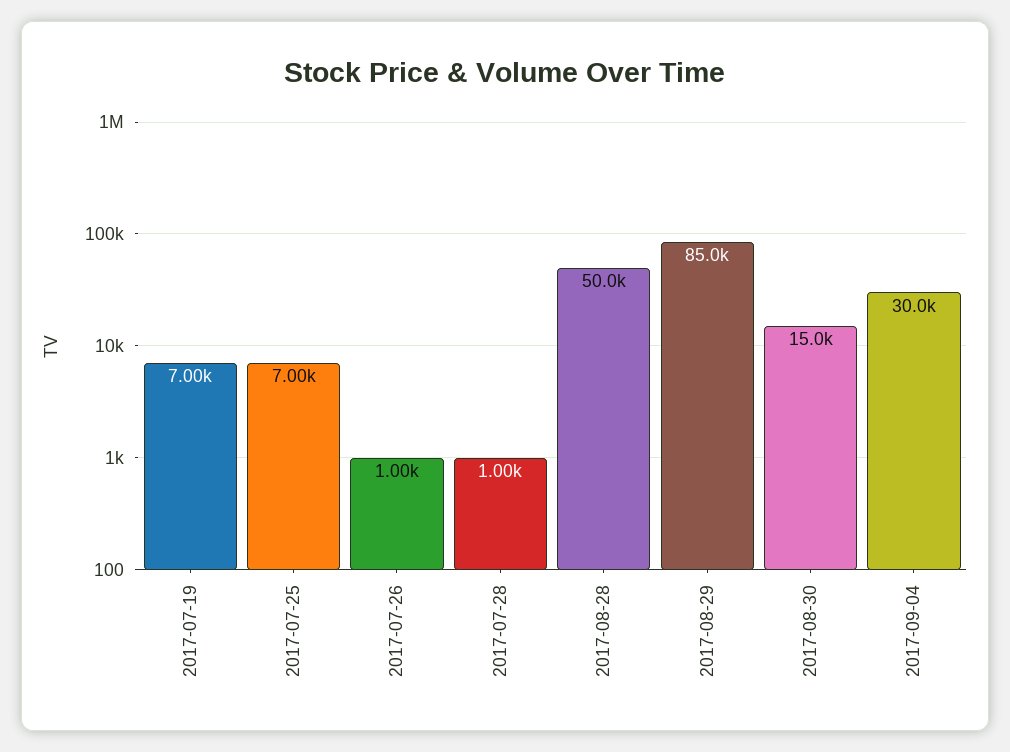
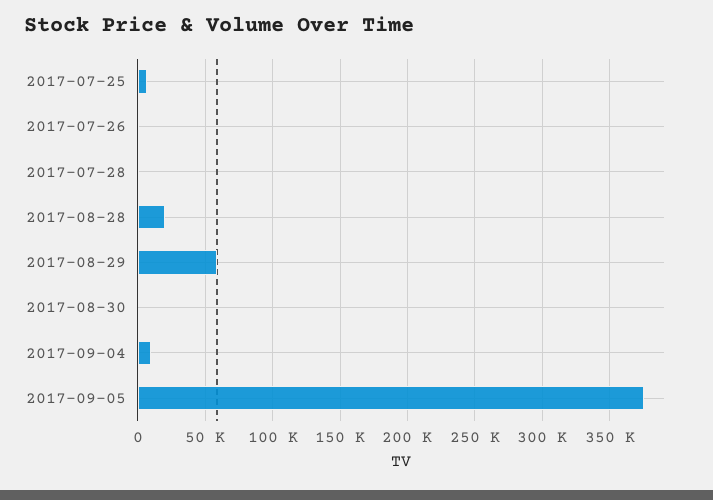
2017-07-19: 7000 -> none
2017-08-28: 50000 -> 20000
2017-08-29: 85000 -> 60000
2017-08-30: 15000 -> 0
2017-09-04: 30000 -> 10000
2017-09-05: none -> 375000

